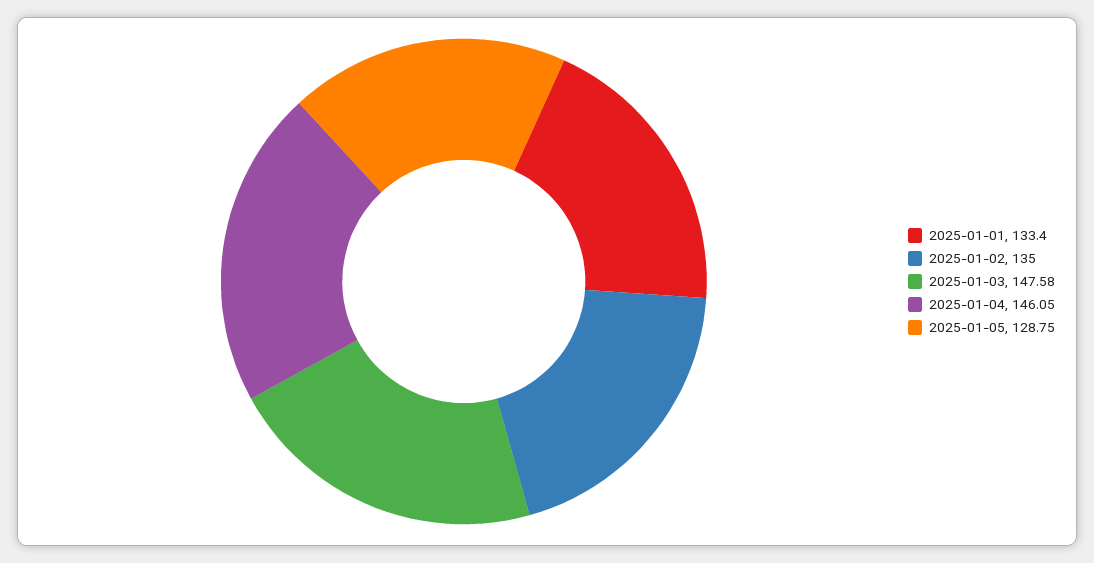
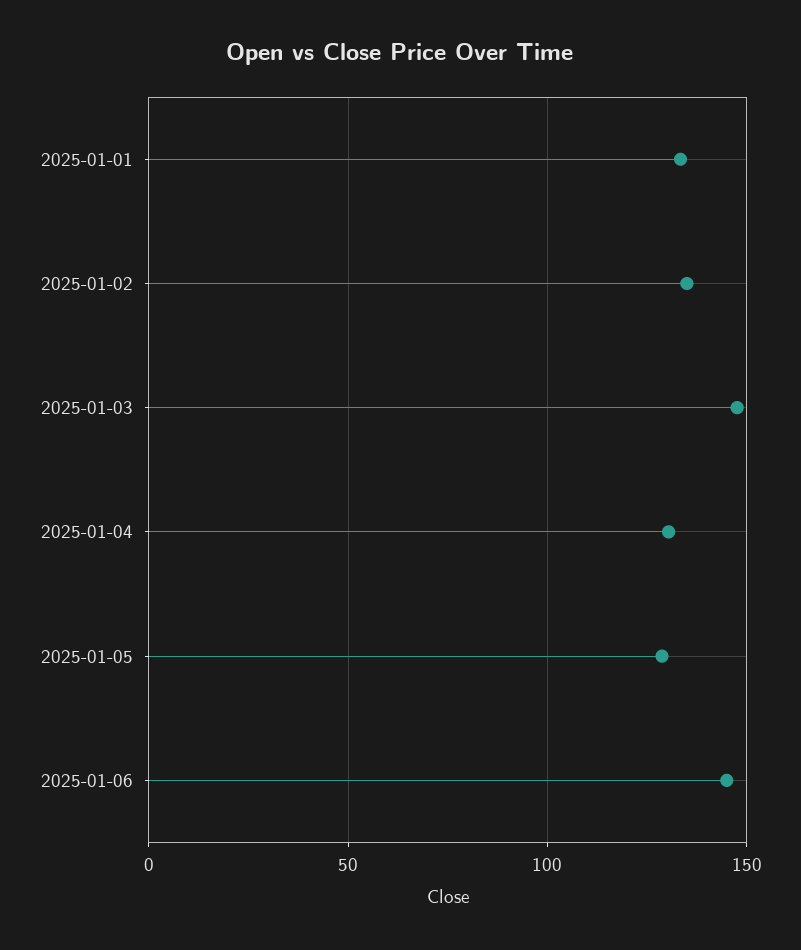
2025-01-04: 146.05 -> 130
2025-01-06: none -> 145

